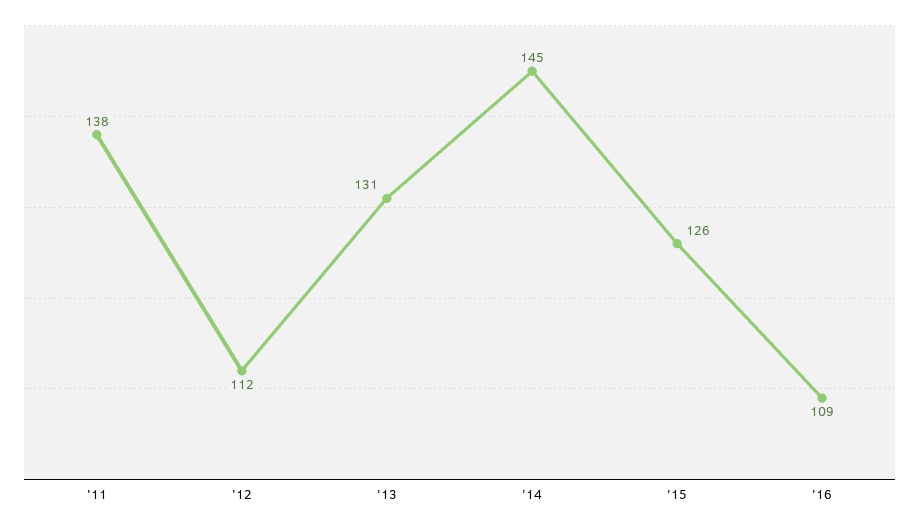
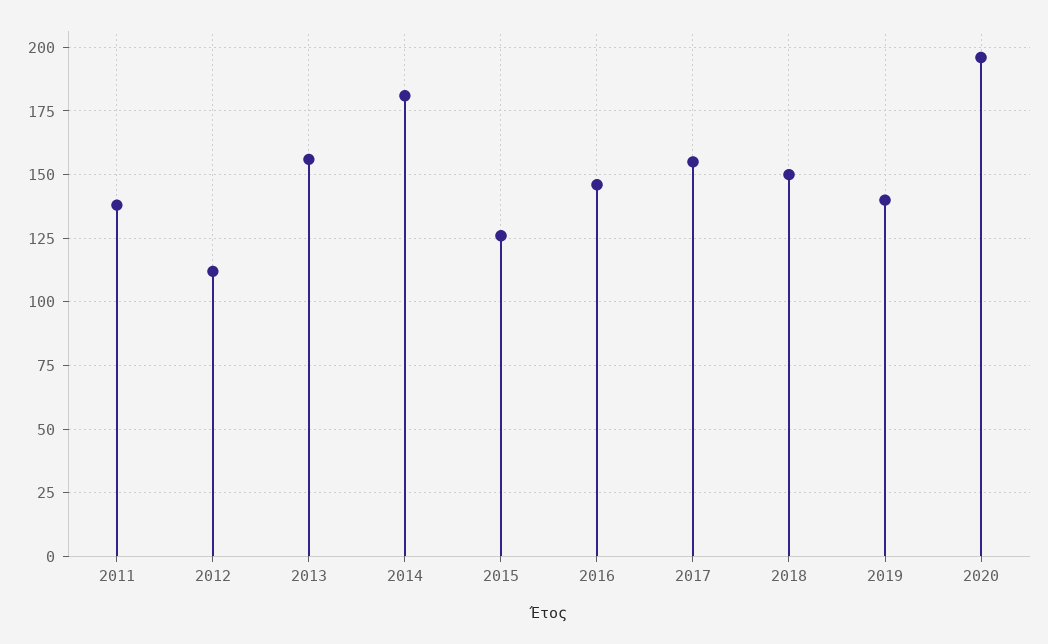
'13: 131 -> 155
'14: 145 -> 180
'16: 109 -> 145
2017: none -> 155
2018: none -> 150
2019: none -> 140
2020: none -> 195

